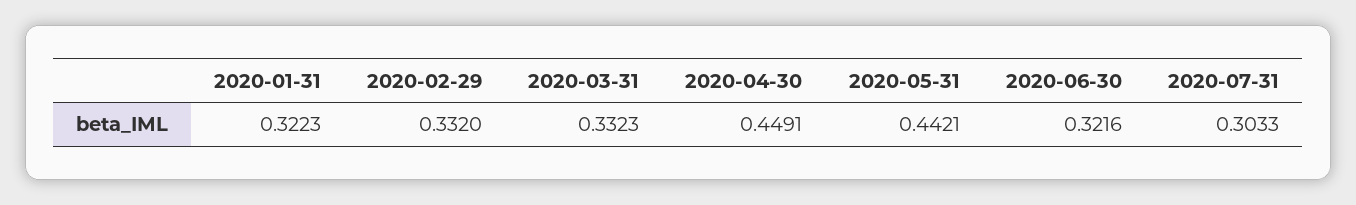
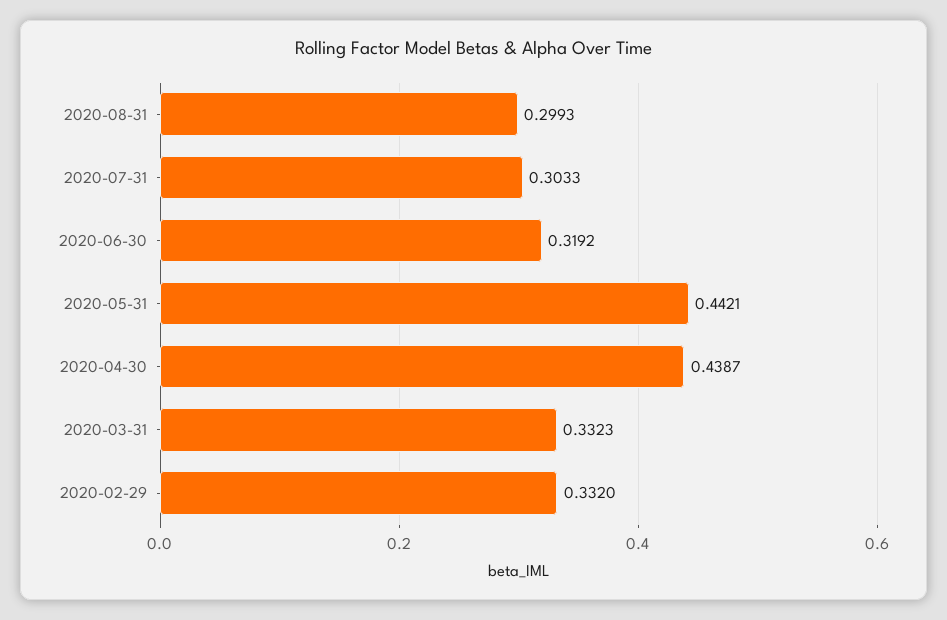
2020-01-31: 0.3223 -> none
2020-04-30: 0.4491 -> 0.4387
2020-06-30: 0.3216 -> 0.3192
2020-08-31: none -> 0.2993

